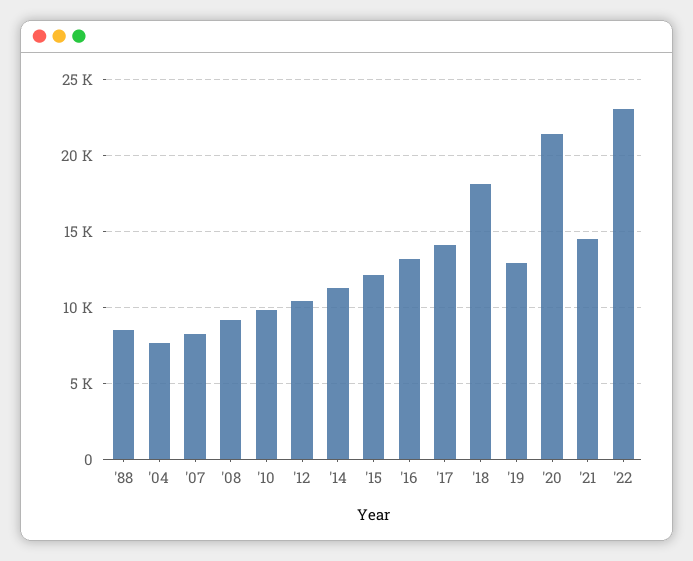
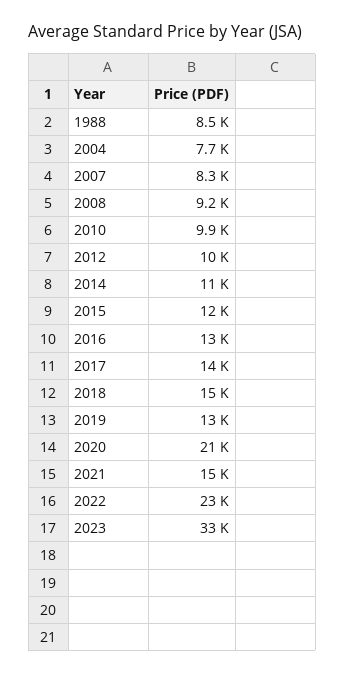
'18: 18000 -> 15000
2023: none -> 33000

